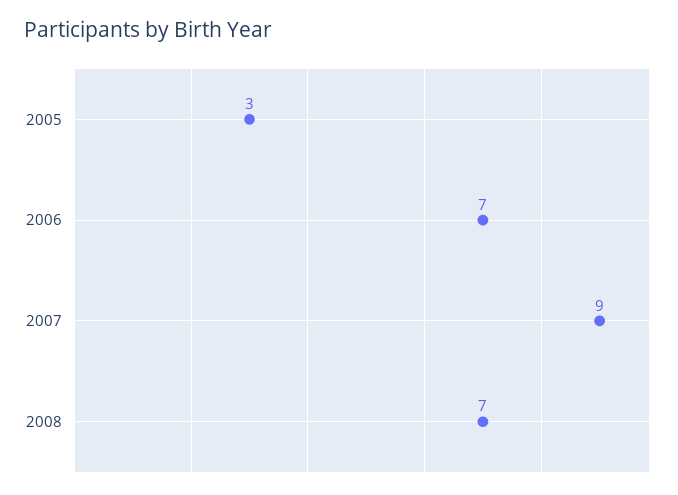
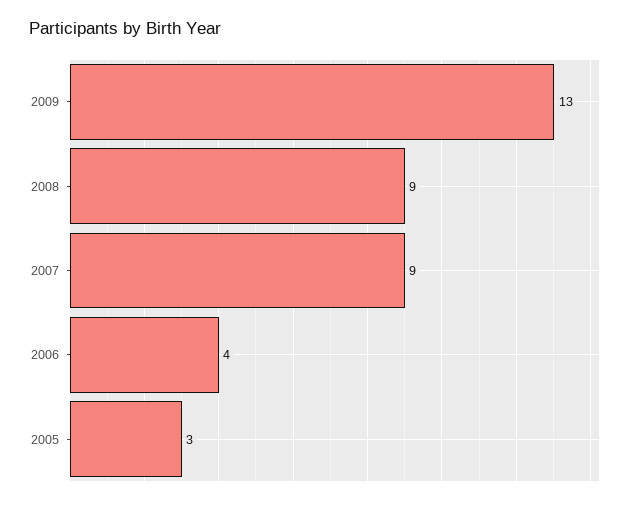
2006: 7 -> 4
2008: 7 -> 9
2009: none -> 13

